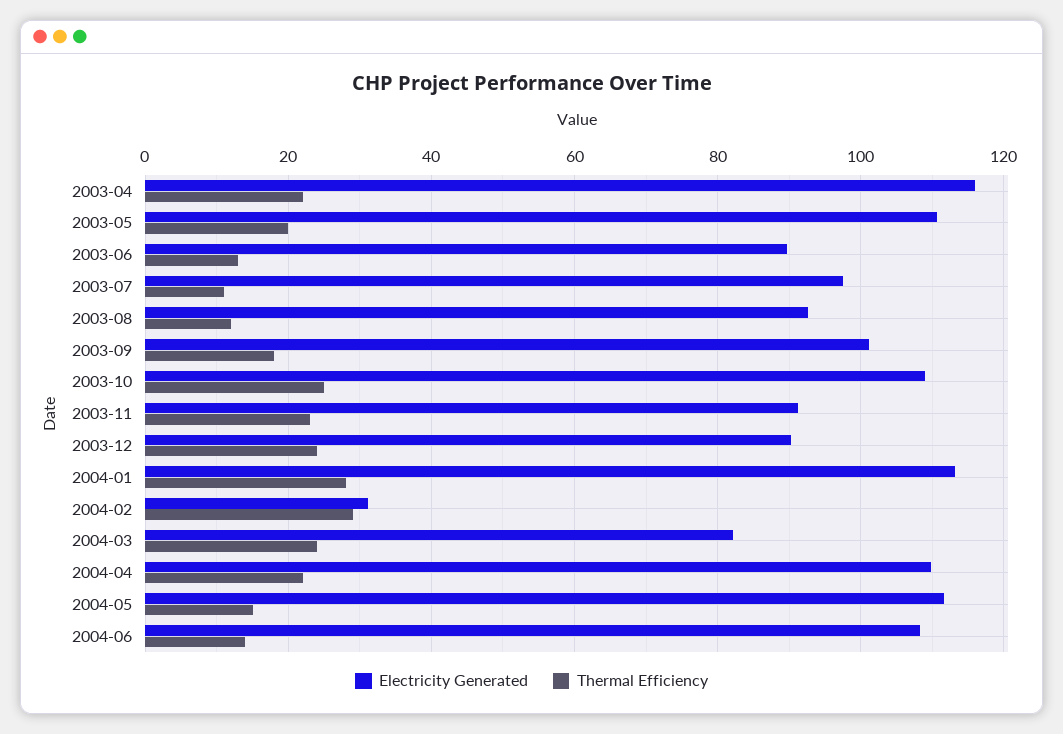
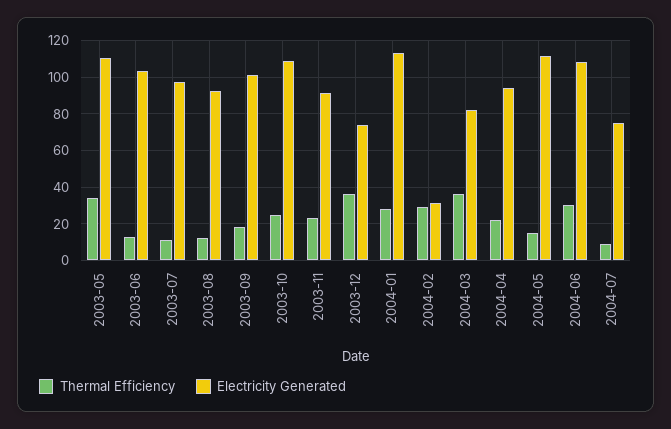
Electricity Generated, 2003-04: 116 -> none
Thermal Efficiency, 2003-04: 22 -> none
Thermal Efficiency, 2003-05: 20 -> 35
Electricity Generated, 2003-06: 90 -> 105
Electricity Generated, 2003-12: 90 -> 75
Thermal Efficiency, 2003-12: 24 -> 35
Thermal Efficiency, 2004-03: 24 -> 35
Electricity Generated, 2004-04: 110 -> 95
Thermal Efficiency, 2004-06: 14 -> 30
Thermal Efficiency, 2004-07: none -> 10
Electricity Generated, 2004-07: none -> 75

